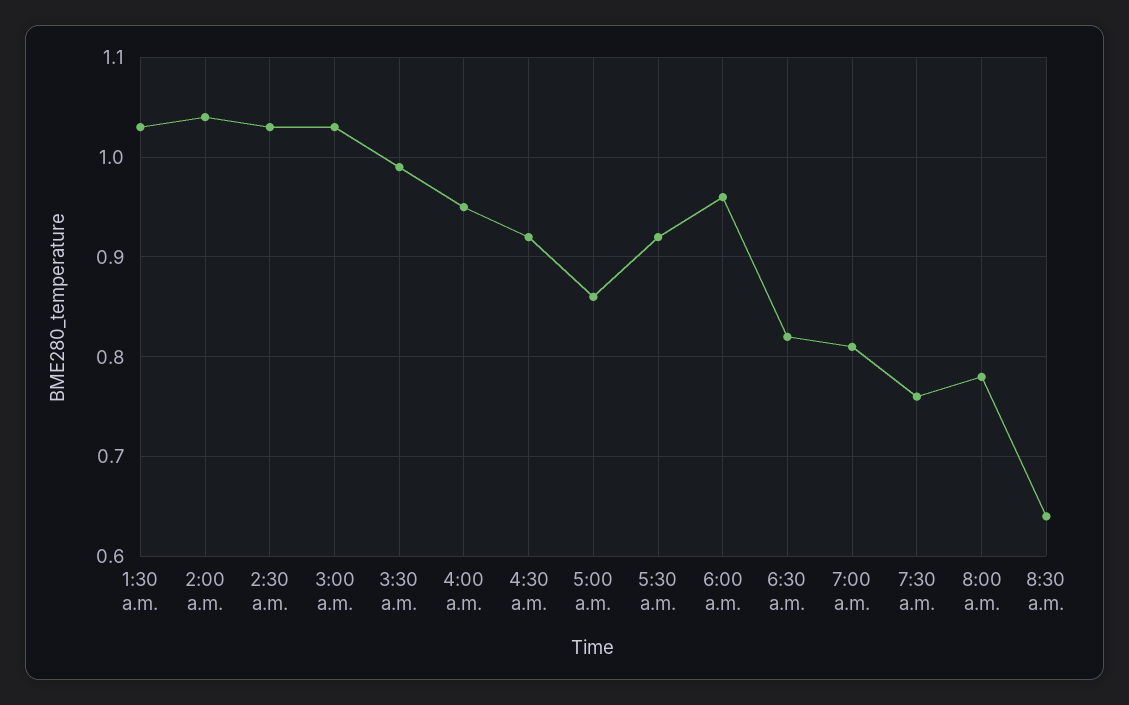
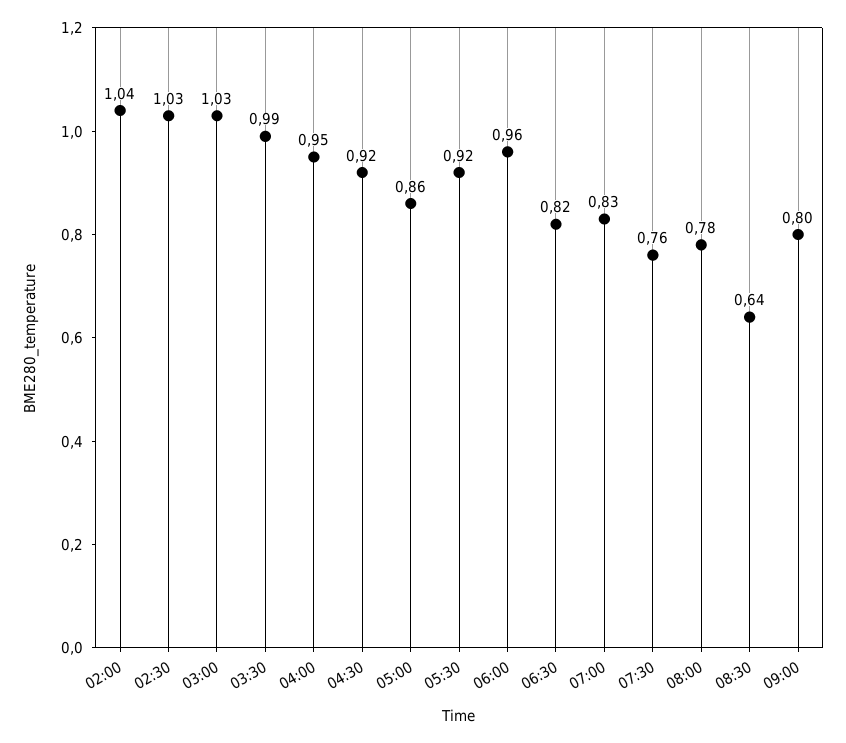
1:30 a.m.: 1.03 -> none
7:00 a.m.: 0.81 -> 0.83
09:00: none -> 0.8

